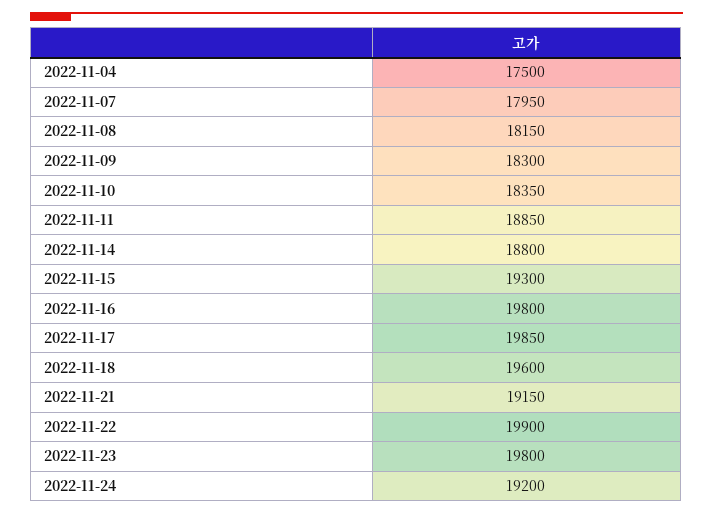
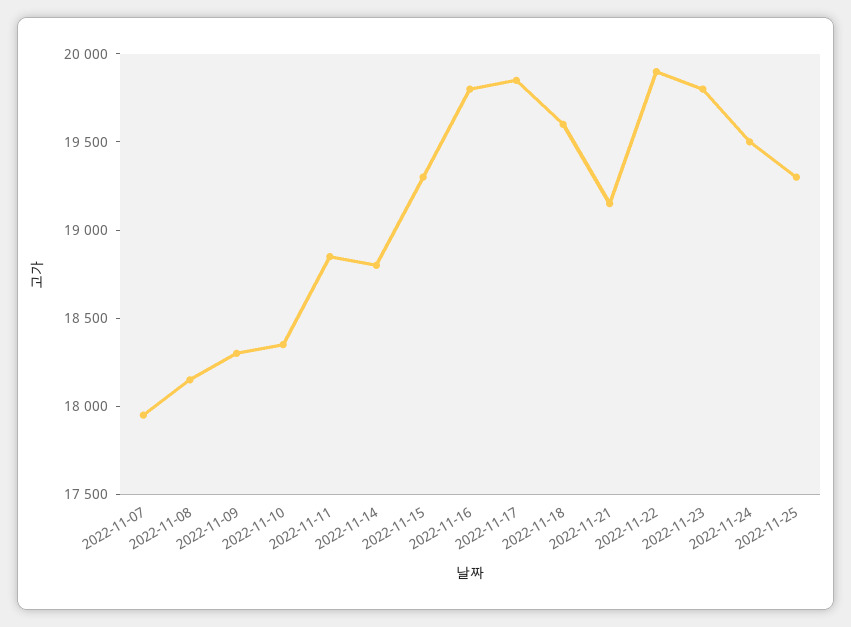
2022-11-04: 17500 -> none
2022-11-24: 19200 -> 19500
2022-11-25: none -> 19300

